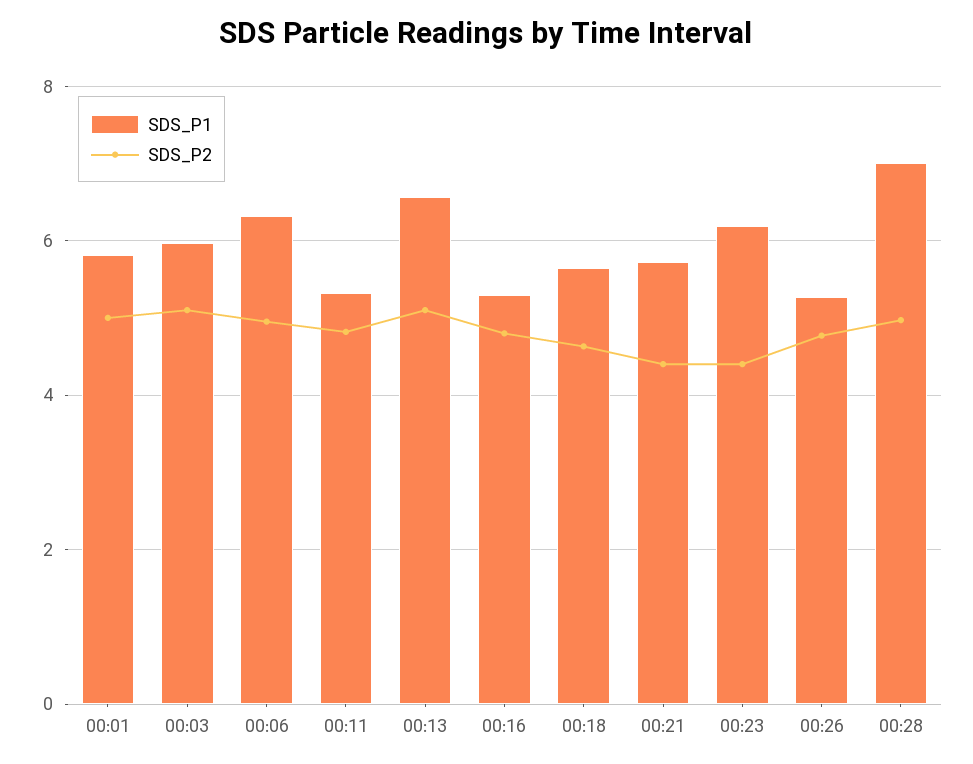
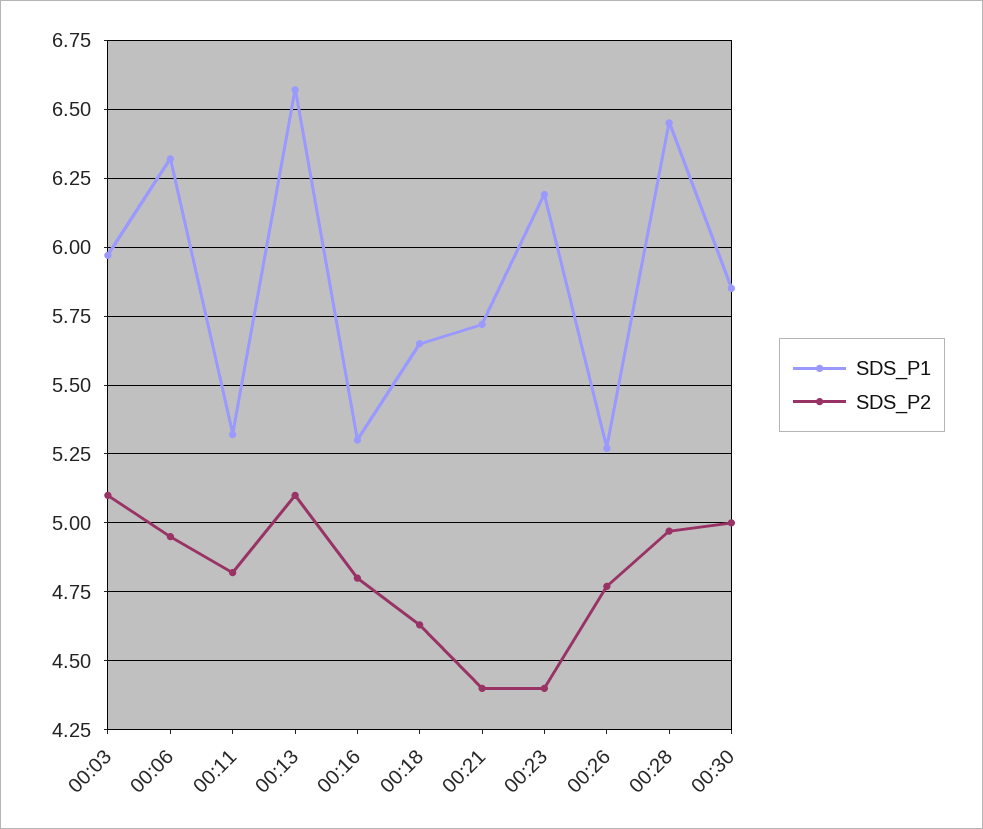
SDS_P1, 00:01: 5.8 -> none
SDS_P2, 00:01: 5 -> none
SDS_P1, 00:28: 7 -> 6.45
SDS_P1, 00:30: none -> 5.85
SDS_P2, 00:30: none -> 5

